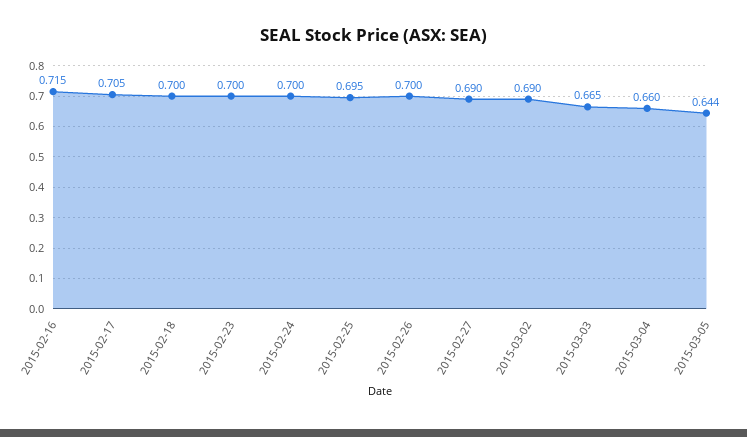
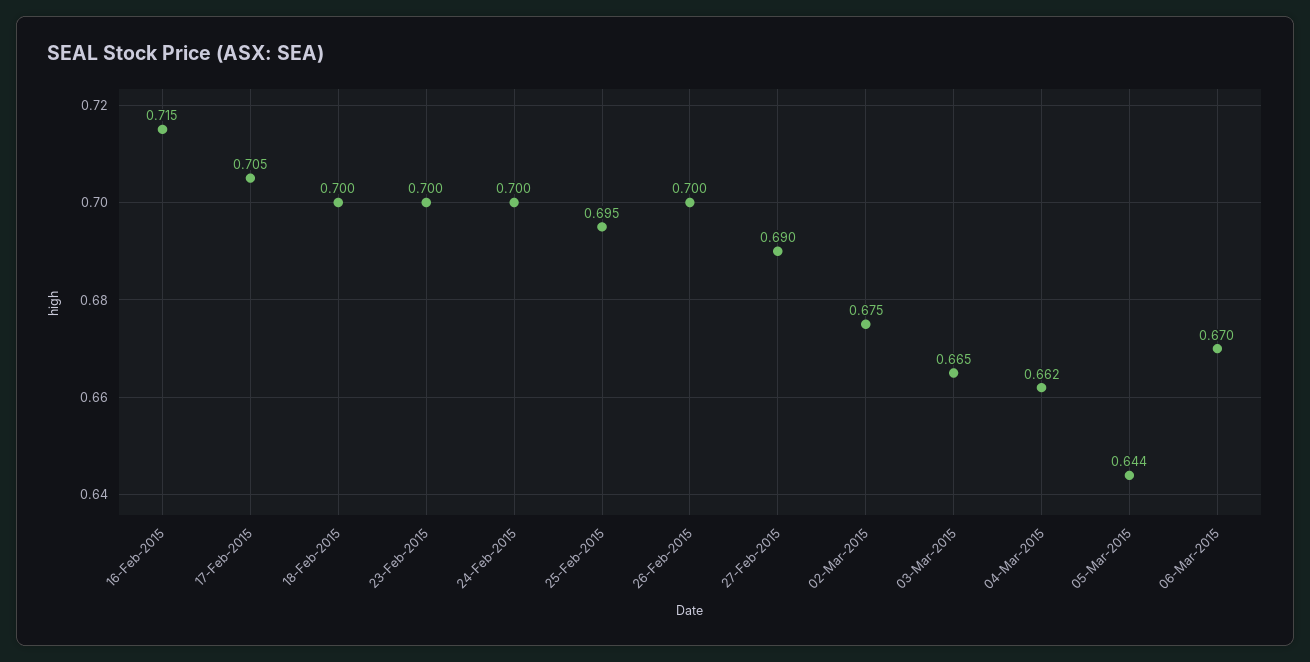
2015-03-02: 0.69 -> 0.675
2015-03-04: 0.66 -> 0.662
06-Mar-2015: none -> 0.67

